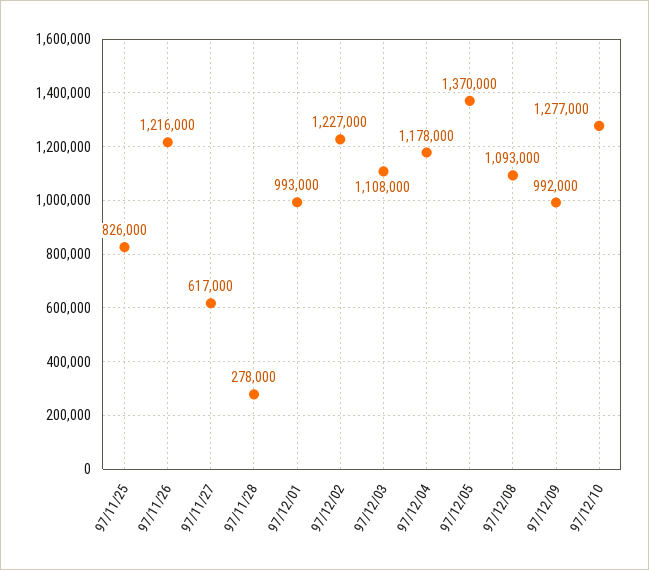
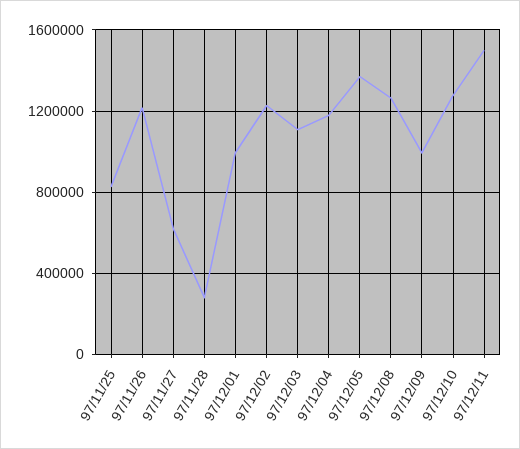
97/12/08: 1093000 -> 1250000
97/12/11: none -> 1500000

